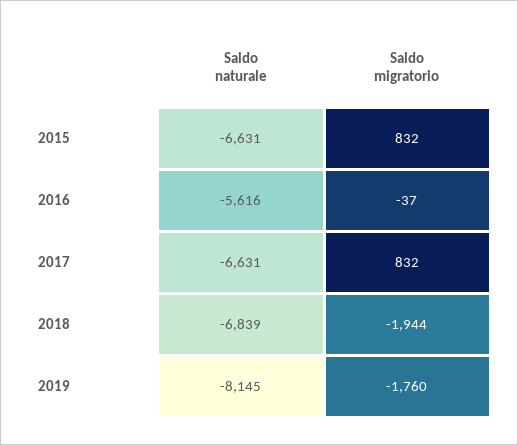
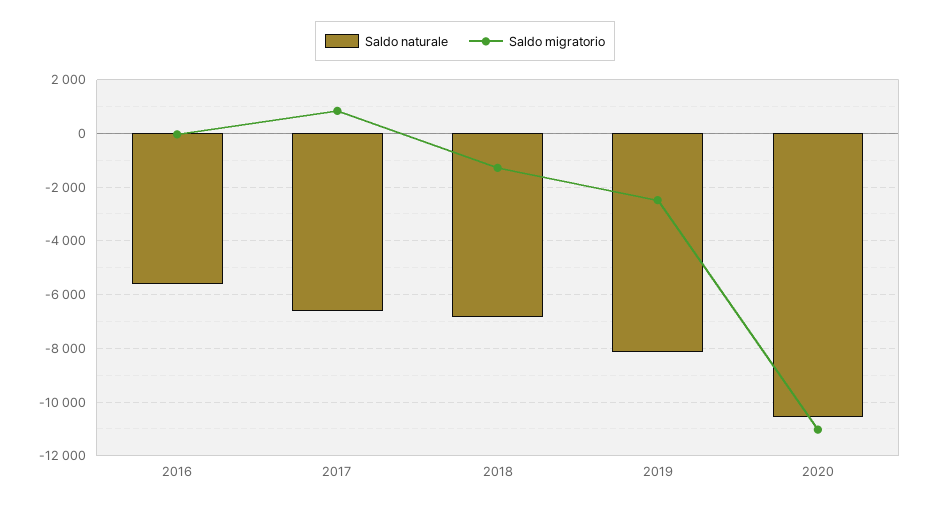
Saldo naturale, 2015: -6631 -> none
Saldo migratorio, 2015: 832 -> none
Saldo migratorio, 2018: -1944 -> -1250
Saldo migratorio, 2019: -1760 -> -2500
Saldo naturale, 2020: none -> -10500
Saldo migratorio, 2020: none -> -11000

